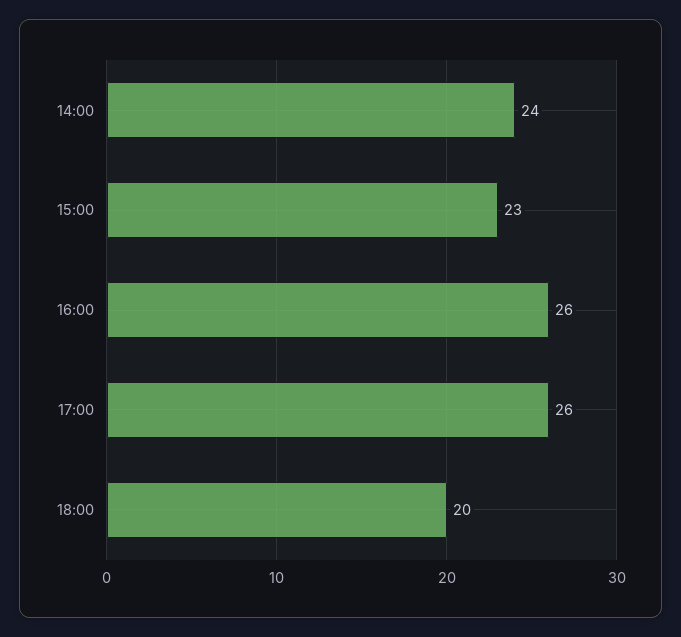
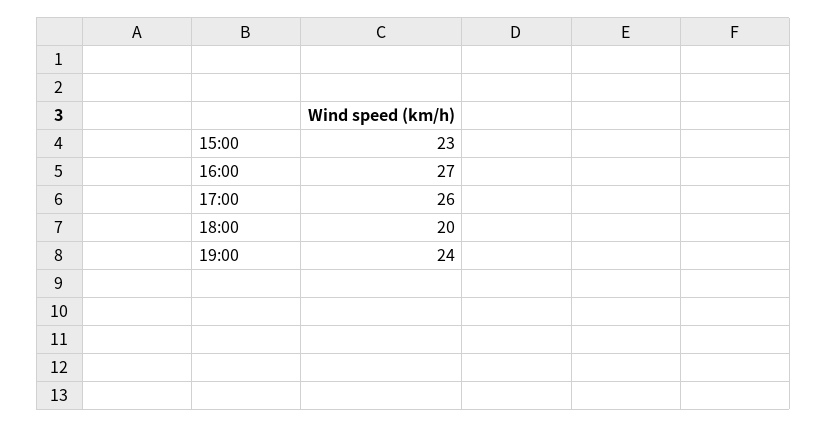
14:00: 24 -> none
16:00: 26 -> 27
19:00: none -> 24

